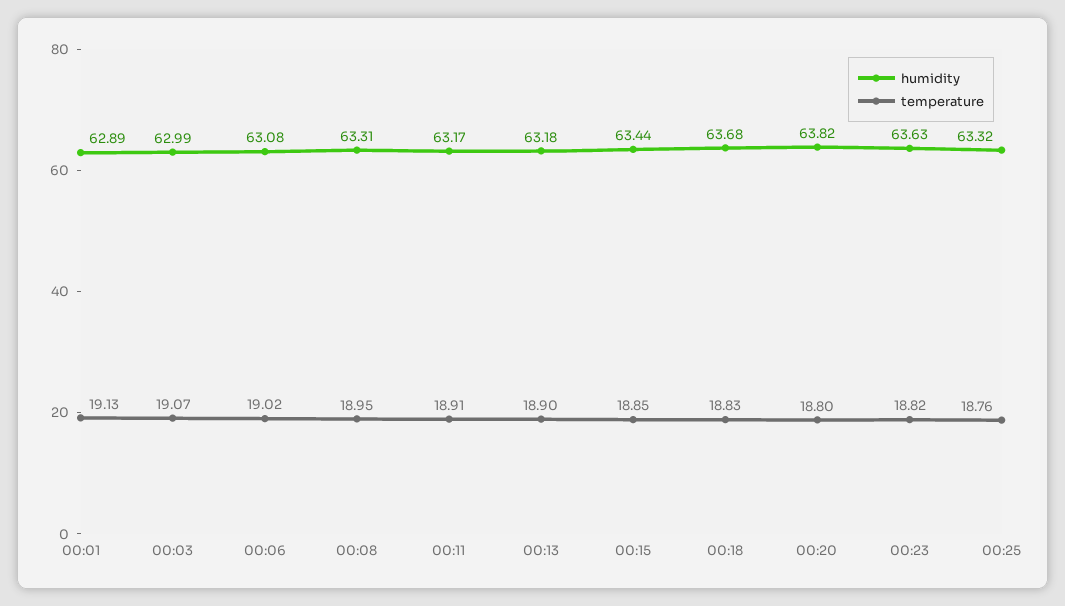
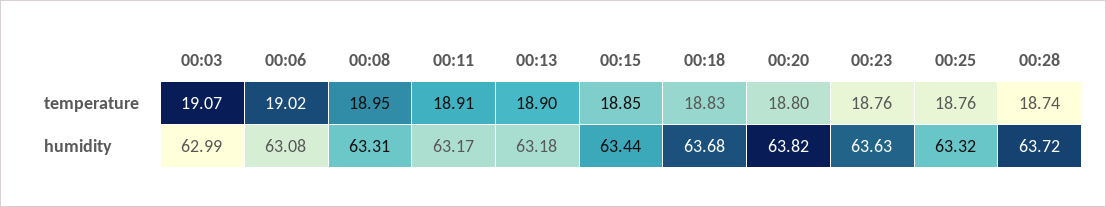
humidity, 00:01: 62.89 -> none
temperature, 00:01: 19.13 -> none
temperature, 00:23: 18.82 -> 18.76
temperature, 00:28: none -> 18.74
humidity, 00:28: none -> 63.72

